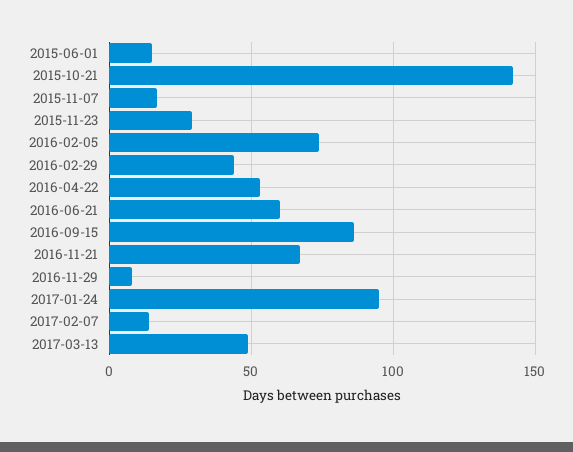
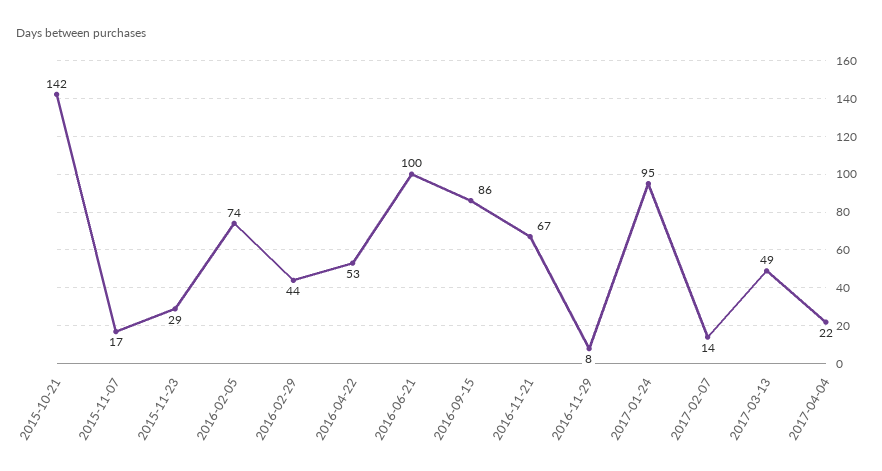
2015-06-01: 15 -> none
2016-06-21: 60 -> 100
2017-04-04: none -> 22

